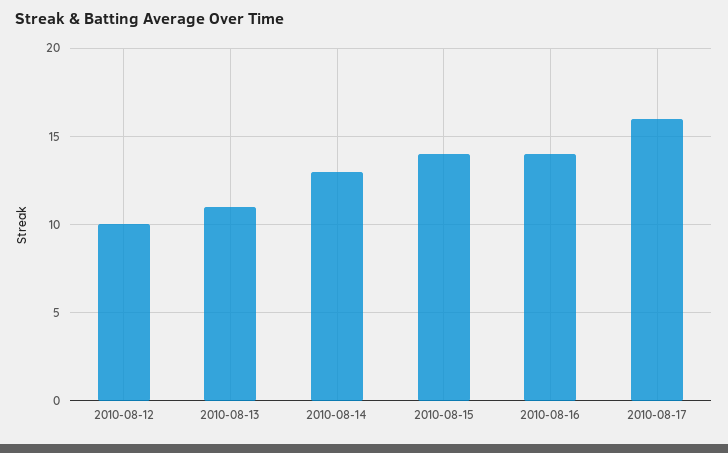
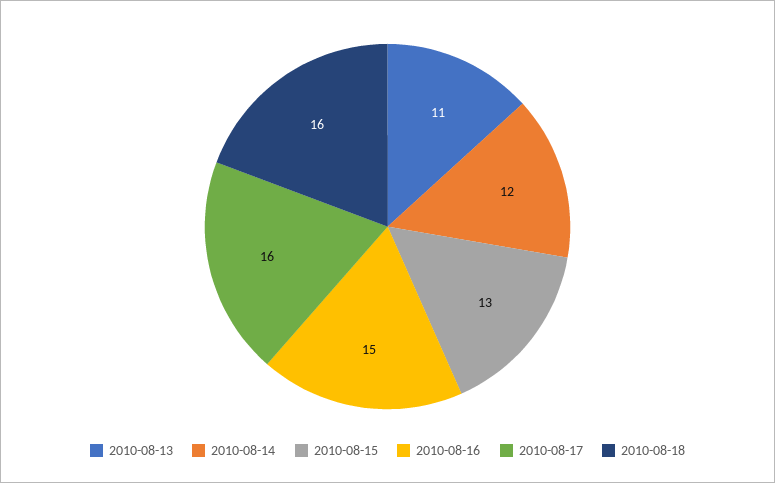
2010-08-12: 10 -> none
2010-08-14: 13 -> 12
2010-08-15: 14 -> 13
2010-08-16: 14 -> 15
2010-08-18: none -> 16

